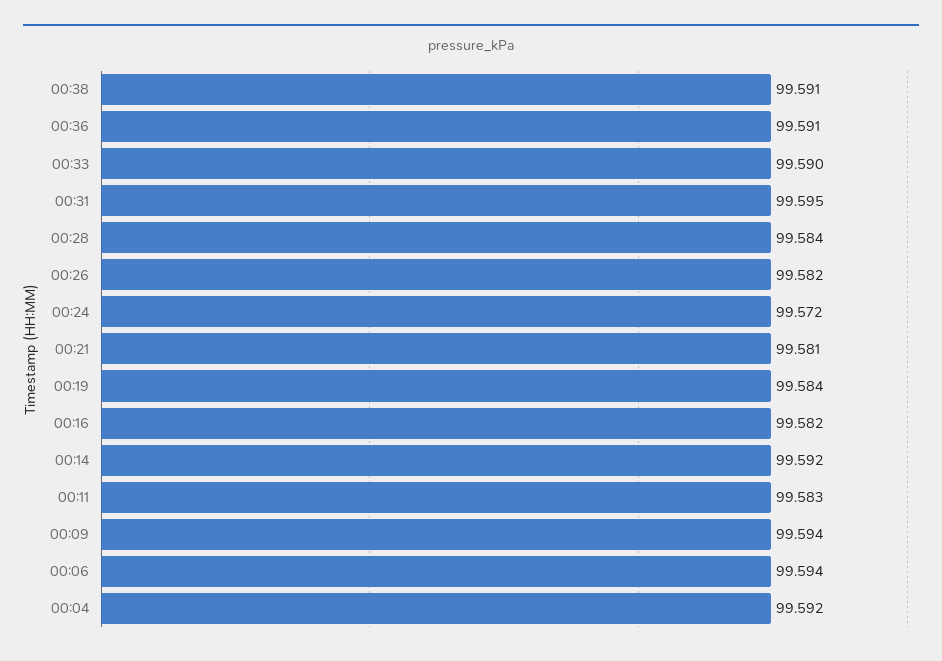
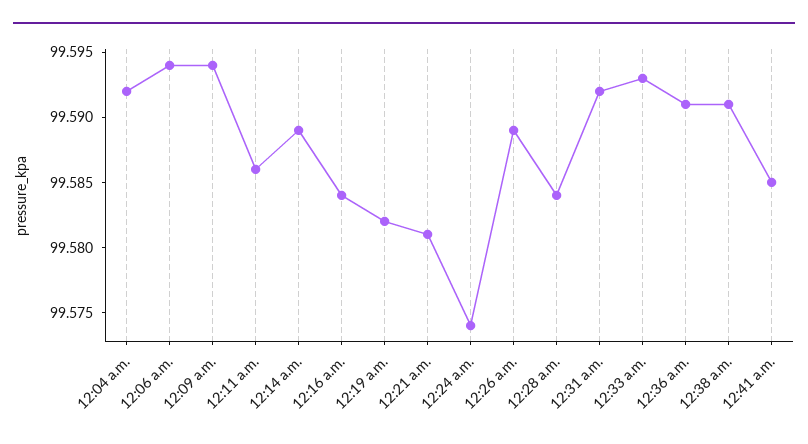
00:33: 99.59 -> 99.593
00:31: 99.595 -> 99.592
00:26: 99.582 -> 99.589
00:24: 99.572 -> 99.574
00:19: 99.584 -> 99.582
00:16: 99.582 -> 99.584
00:14: 99.592 -> 99.589
00:11: 99.583 -> 99.586
12:41 a.m.: none -> 99.585

